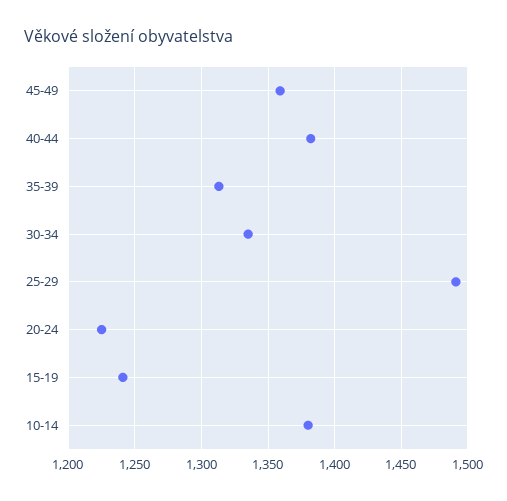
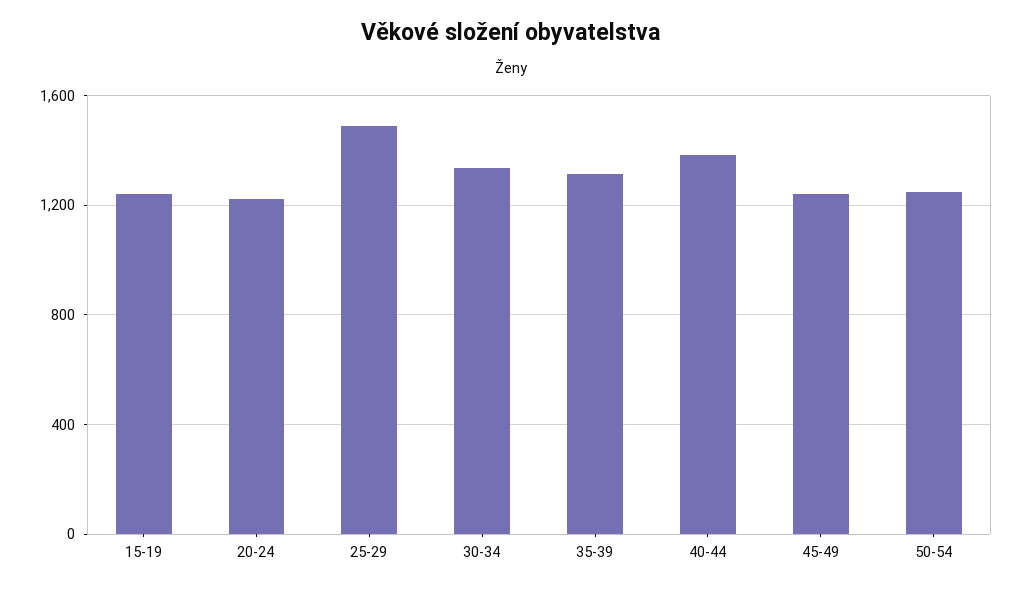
45-49: 1360 -> 1250
10-14: 1380 -> none
50-54: none -> 1250

